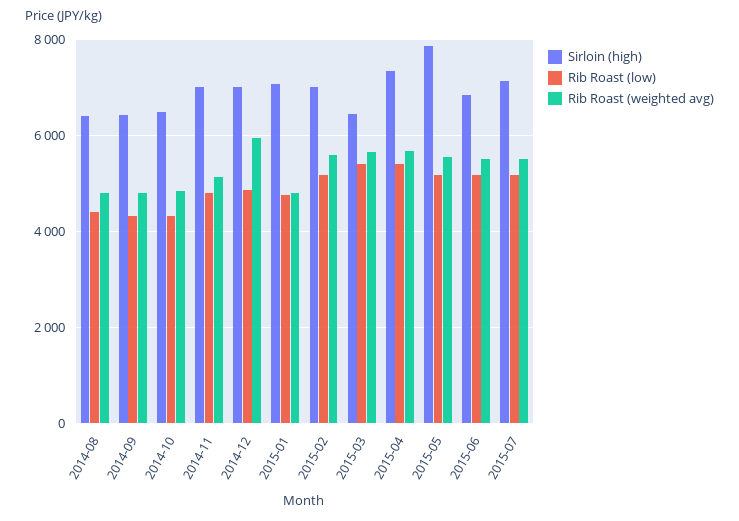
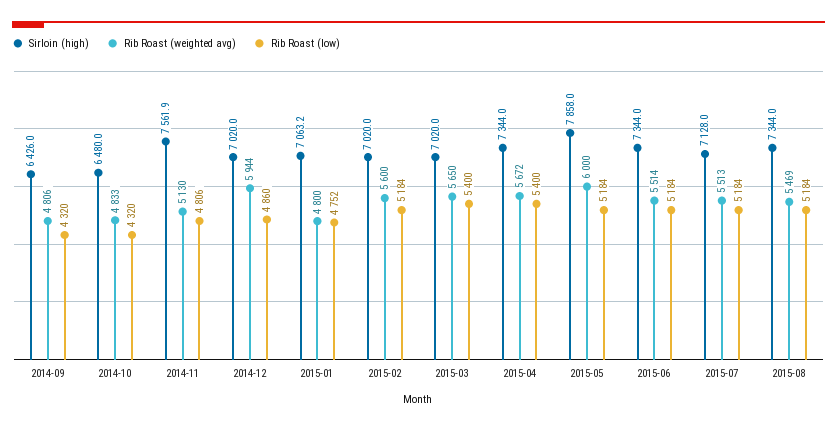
Sirloin (high), 2014-08: 6400 -> none
Rib Roast (low), 2014-08: 4400 -> none
Rib Roast (weighted avg), 2014-08: 4800 -> none
Sirloin (high), 2014-11: 7000 -> 7561.9
Sirloin (high), 2015-03: 6400 -> 7020
Rib Roast (weighted avg), 2015-05: 5600 -> 6000
Sirloin (high), 2015-06: 6800 -> 7344
Sirloin (high), 2015-08: none -> 7344
Rib Roast (weighted avg), 2015-08: none -> 5469
Rib Roast (low), 2015-08: none -> 5184

